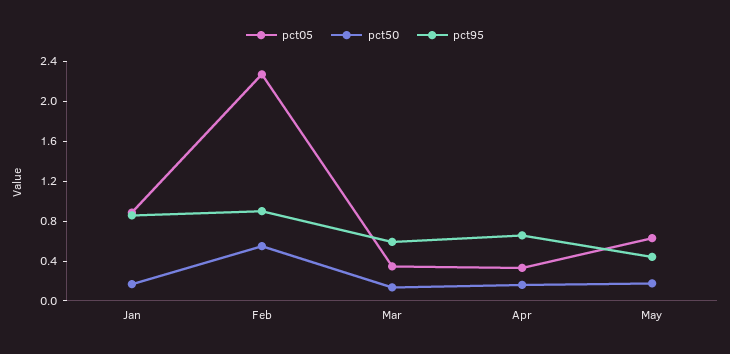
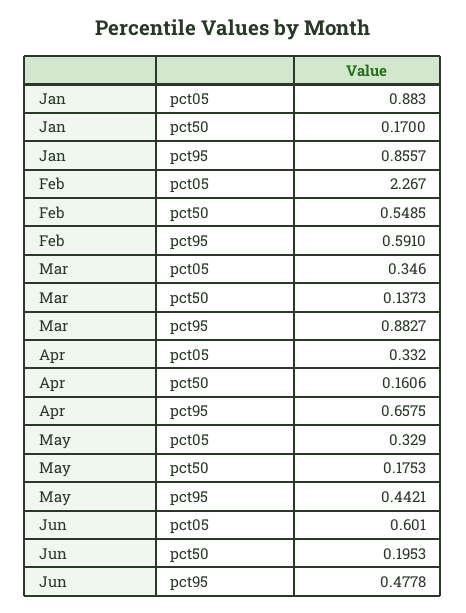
pct95, Feb: 0.9 -> 0.591
pct95, Mar: 0.6 -> 0.8827
pct05, May: 0.6 -> 0.329
pct05, Jun: none -> 0.601
pct50, Jun: none -> 0.1953
pct95, Jun: none -> 0.4778

